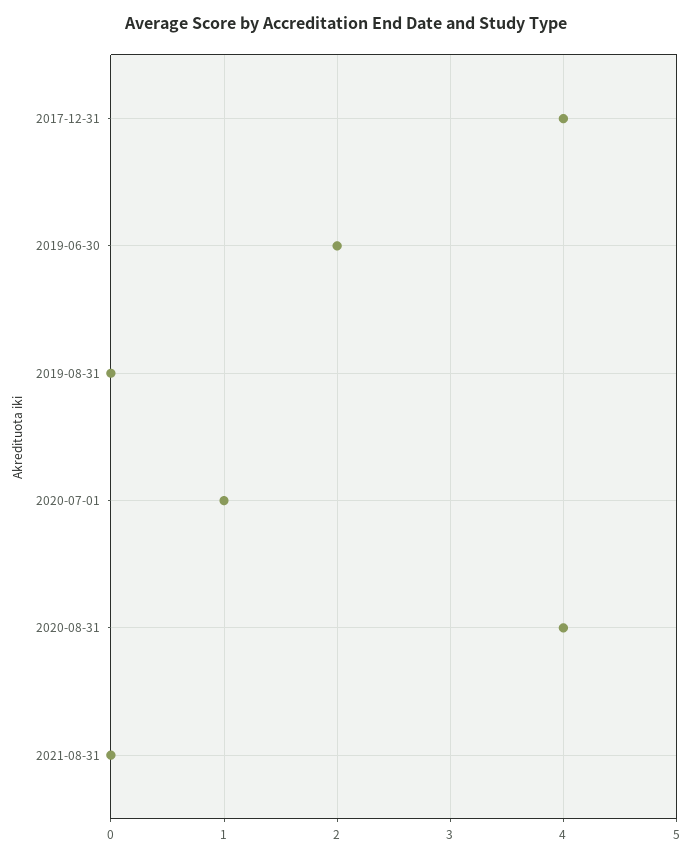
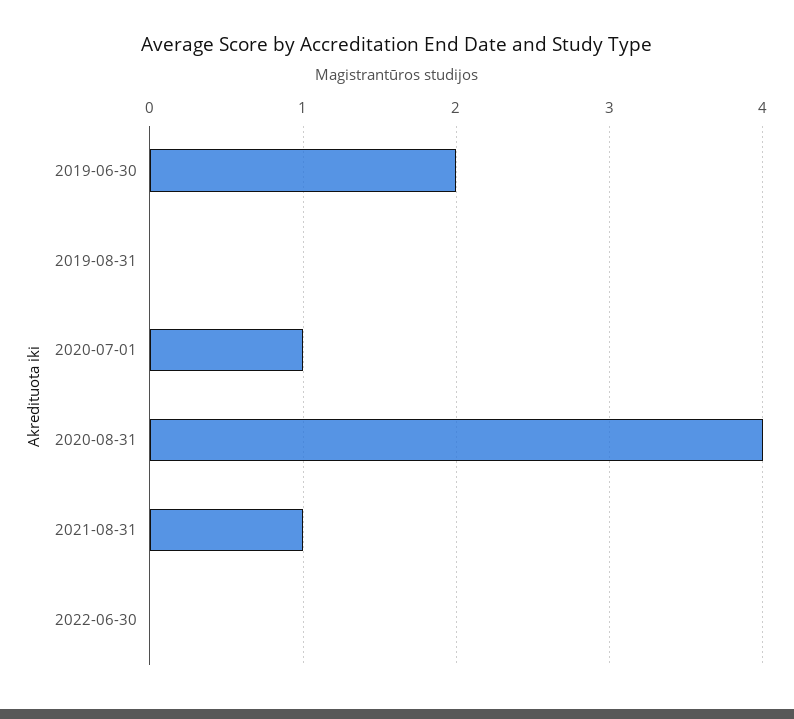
2017-12-31: 4 -> none
2021-08-31: 0 -> 1
2022-06-30: none -> 0

